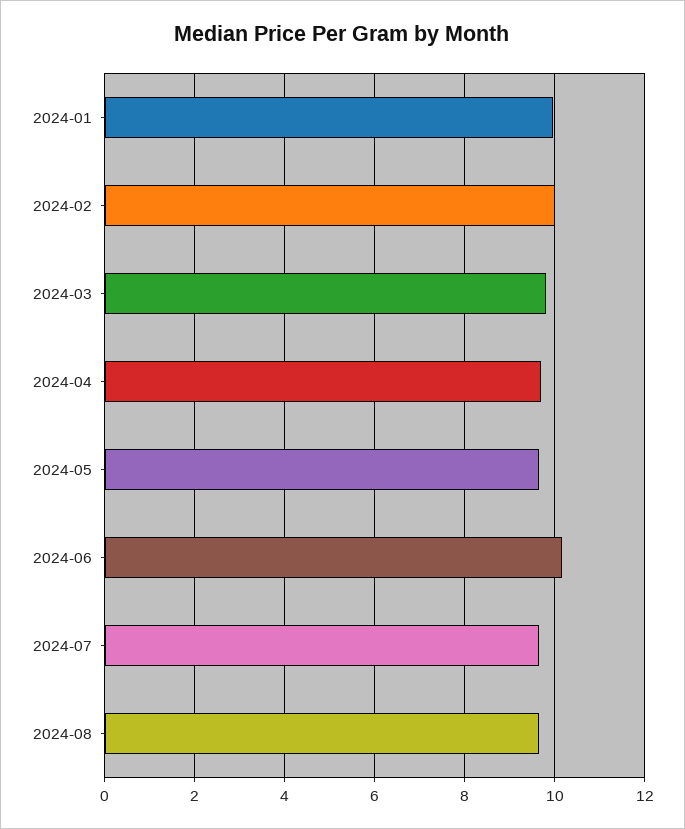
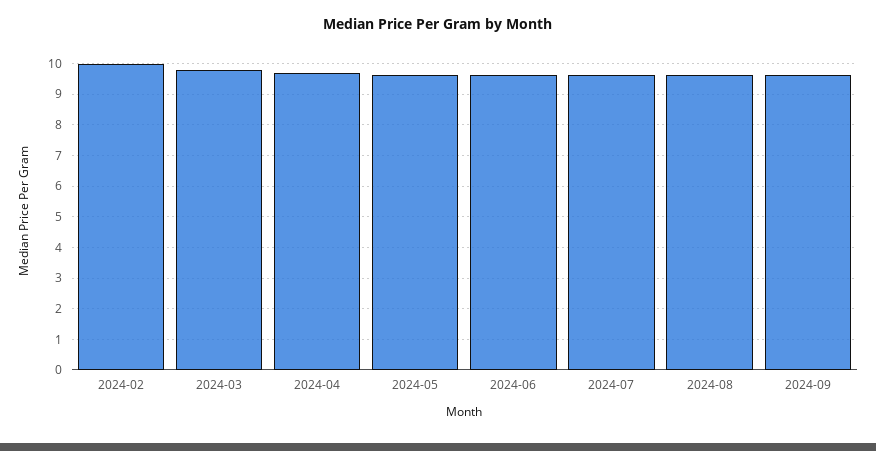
2024-01: 10 -> none
2024-06: 10.2 -> 9.6
2024-09: none -> 9.6

